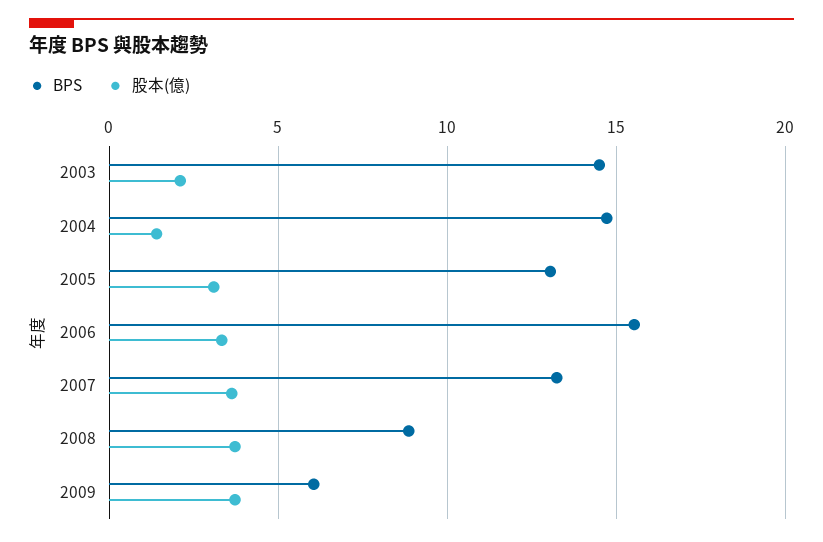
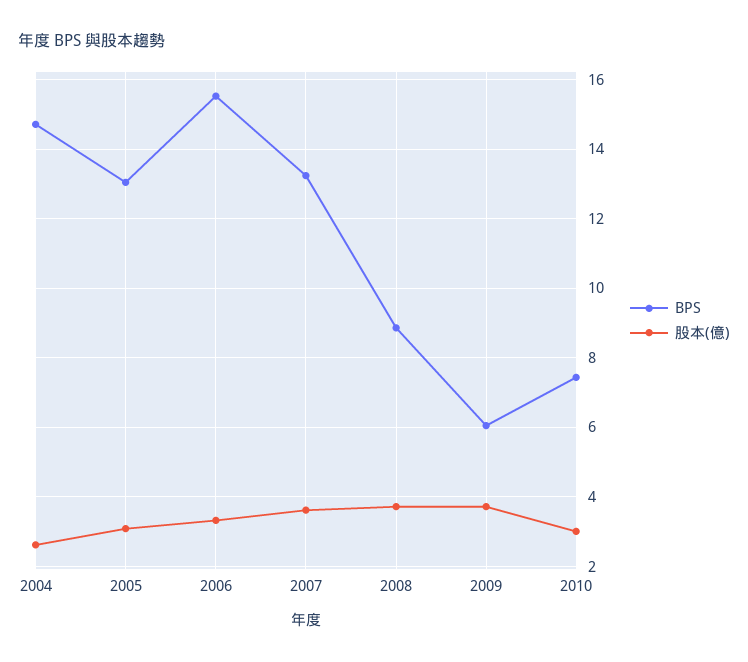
BPS, 2003: 14.5 -> none
股本(億), 2003: 2 -> none
股本(億), 2004: 1.5 -> 2.6
BPS, 2010: none -> 7.4
股本(億), 2010: none -> 3

